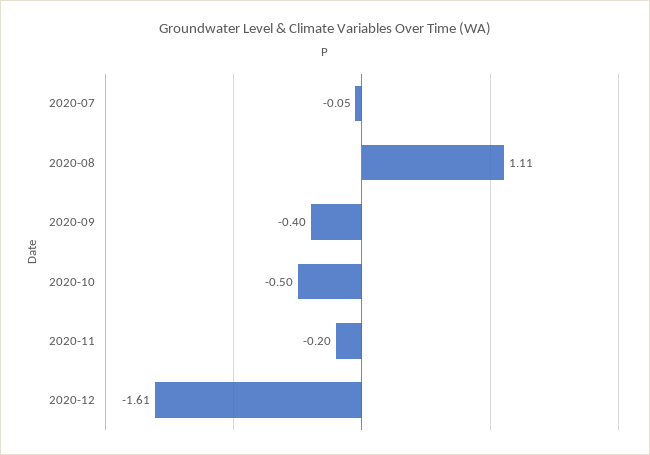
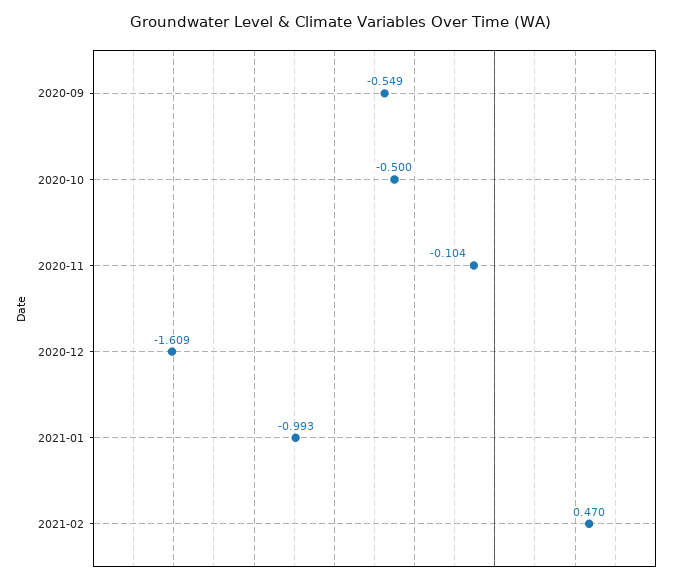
2020-07: -0.05 -> none
2020-08: 1.11 -> none
2020-09: -0.4 -> -0.549
2020-11: -0.2 -> -0.104
2021-01: none -> -0.993
2021-02: none -> 0.47

